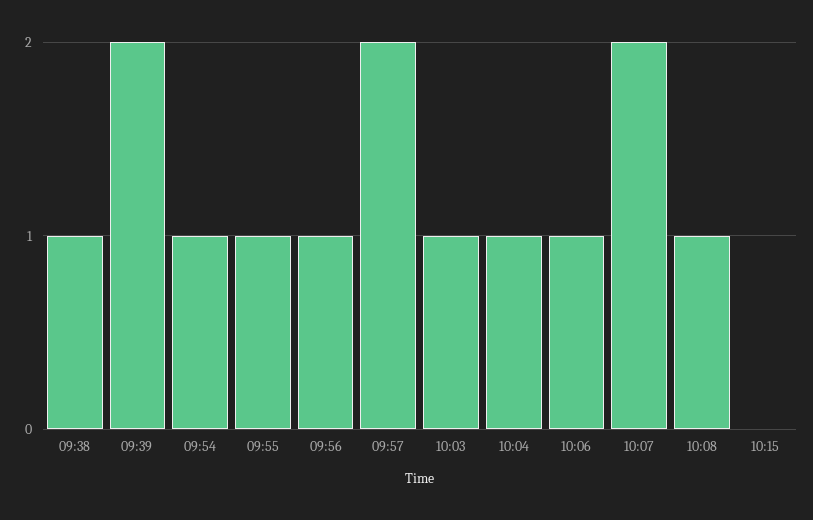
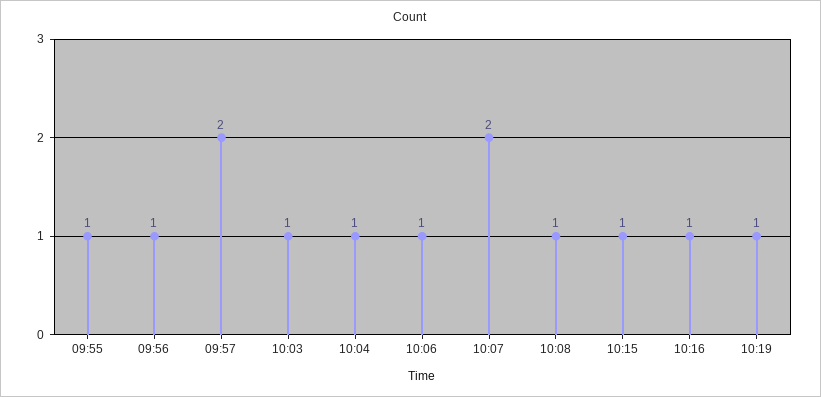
09:38: 1 -> none
09:39: 2 -> none
09:54: 1 -> none
10:15: 0 -> 1
10:16: none -> 1
10:19: none -> 1

